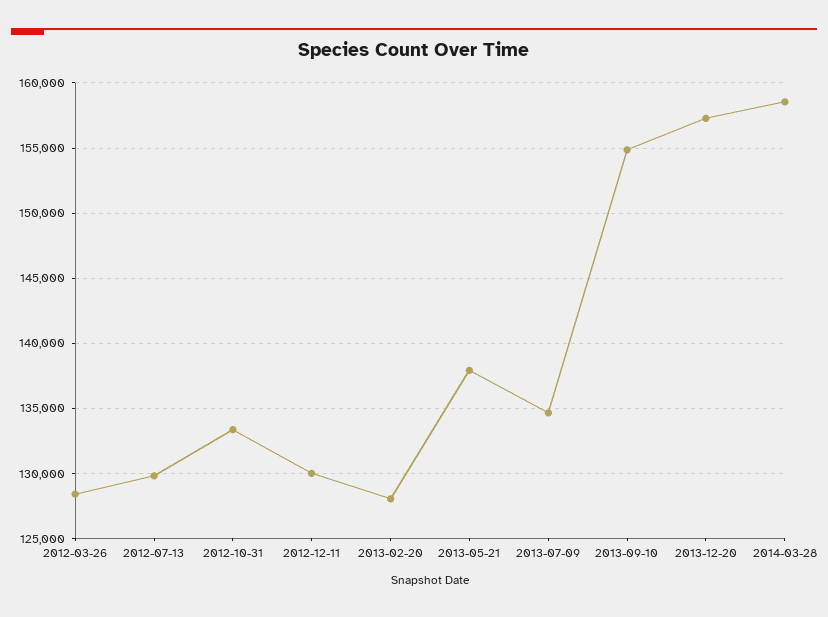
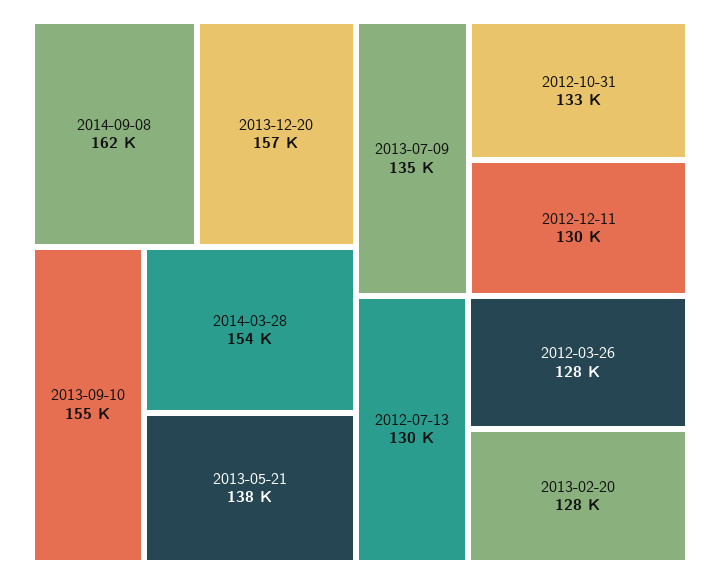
2014-03-28: 158500 -> 154000
2014-09-08: none -> 162000

